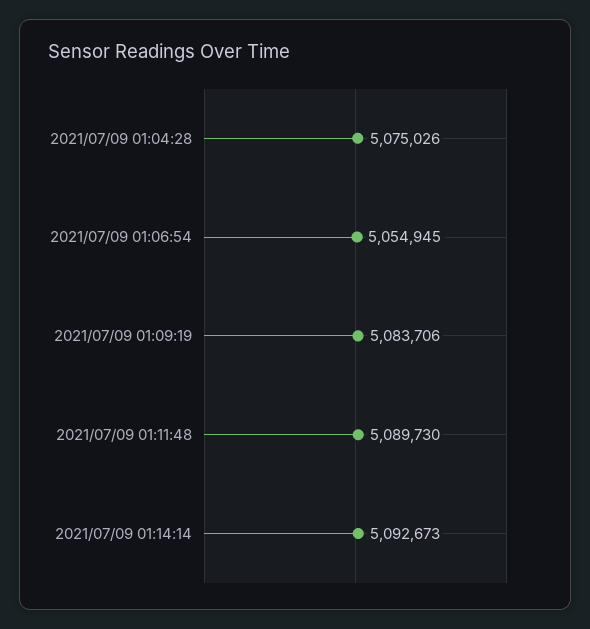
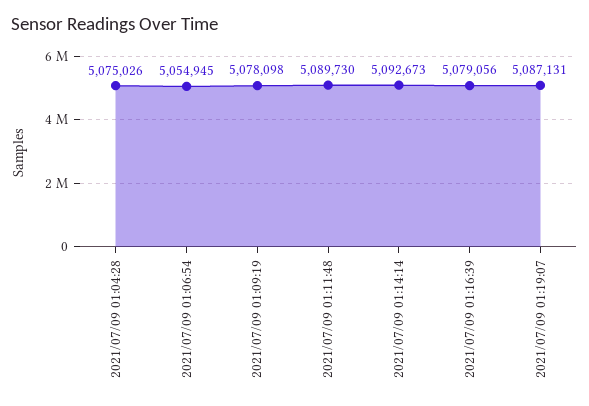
2021/07/09 01:09:19: 5083706 -> 5078098
2021/07/09 01:16:39: none -> 5079056
2021/07/09 01:19:07: none -> 5087131

